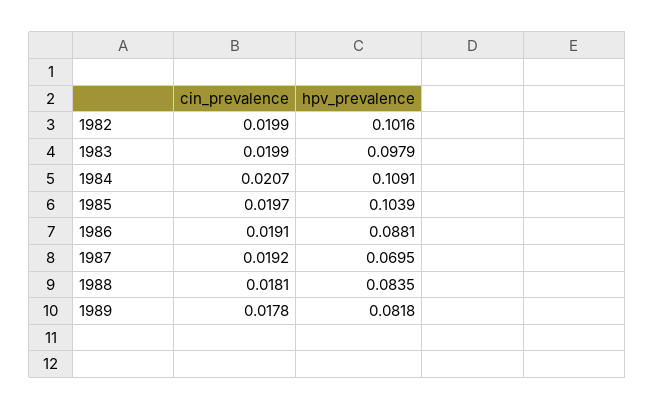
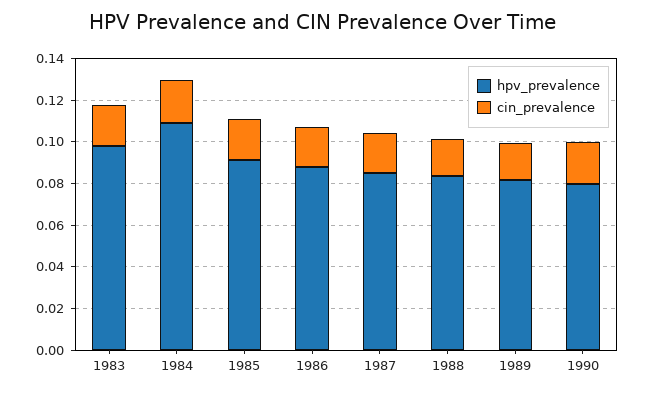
cin_prevalence, 1982: 0.0199 -> none
hpv_prevalence, 1982: 0.1016 -> none
hpv_prevalence, 1985: 0.1039 -> 0.09
hpv_prevalence, 1987: 0.0695 -> 0.085
hpv_prevalence, 1990: none -> 0.08
cin_prevalence, 1990: none -> 0.02

